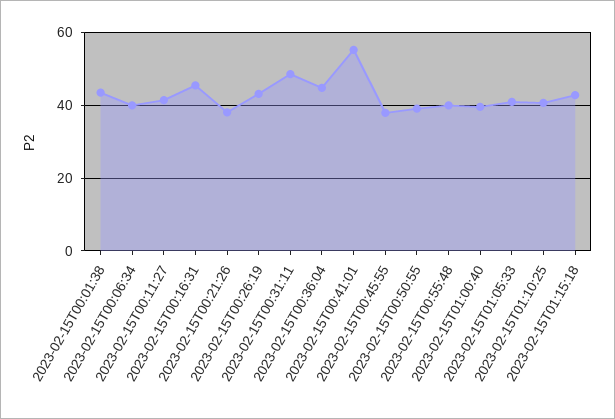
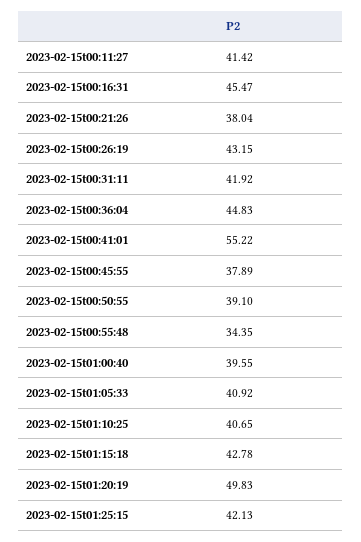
2023-02-15T00:01:38: 44 -> none
2023-02-15T00:06:34: 40 -> none
2023-02-15T00:31:11: 48 -> 41.92
2023-02-15T00:55:48: 40 -> 34.35
2023-02-15t01:20:19: none -> 49.83
2023-02-15t01:25:15: none -> 42.13

